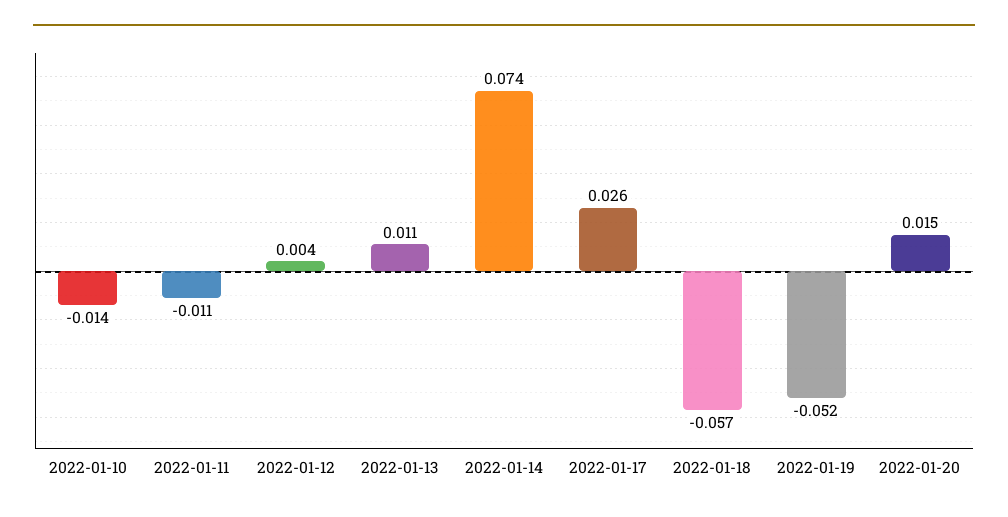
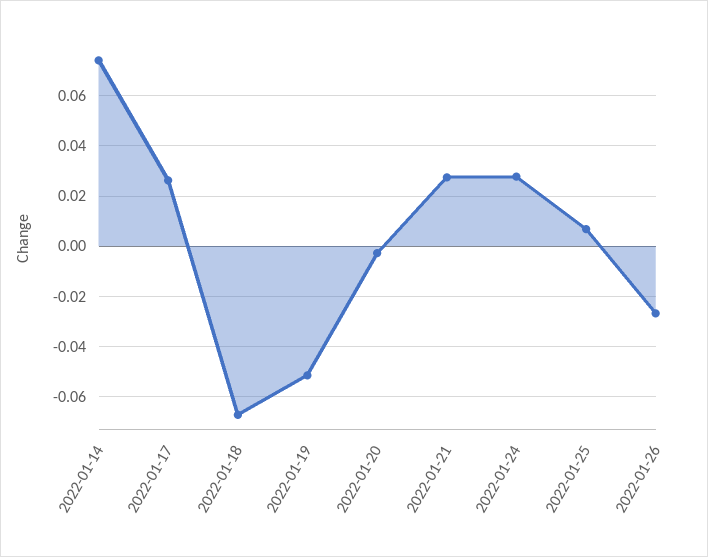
2022-01-10: -0.014 -> none
2022-01-11: -0.011 -> none
2022-01-12: 0.004 -> none
2022-01-13: 0.011 -> none
2022-01-18: -0.057 -> -0.0675
2022-01-20: 0.015 -> -0.0025
2022-01-21: none -> 0.0275
2022-01-24: none -> 0.0275
2022-01-25: none -> 0.0075
2022-01-26: none -> -0.0275

